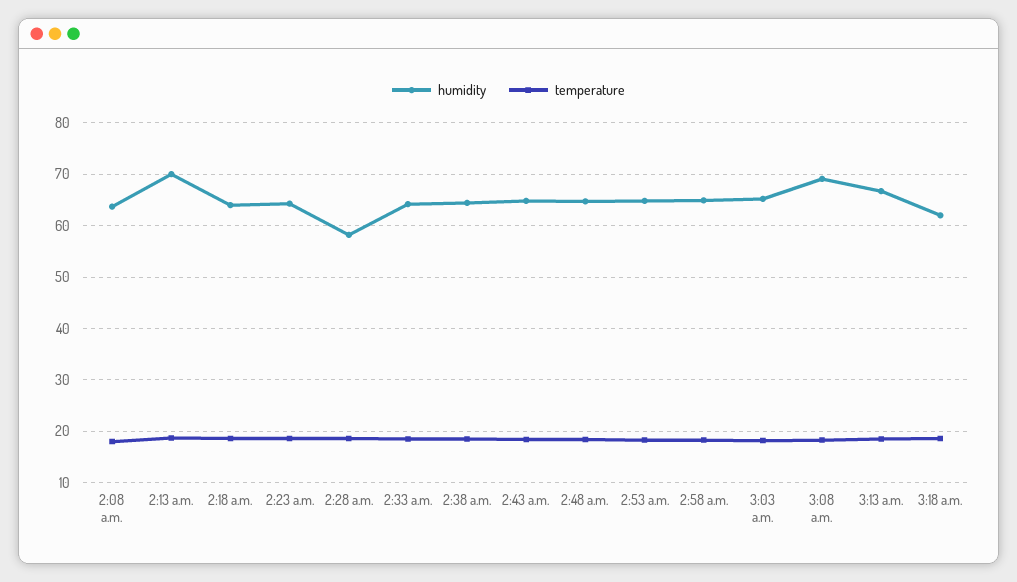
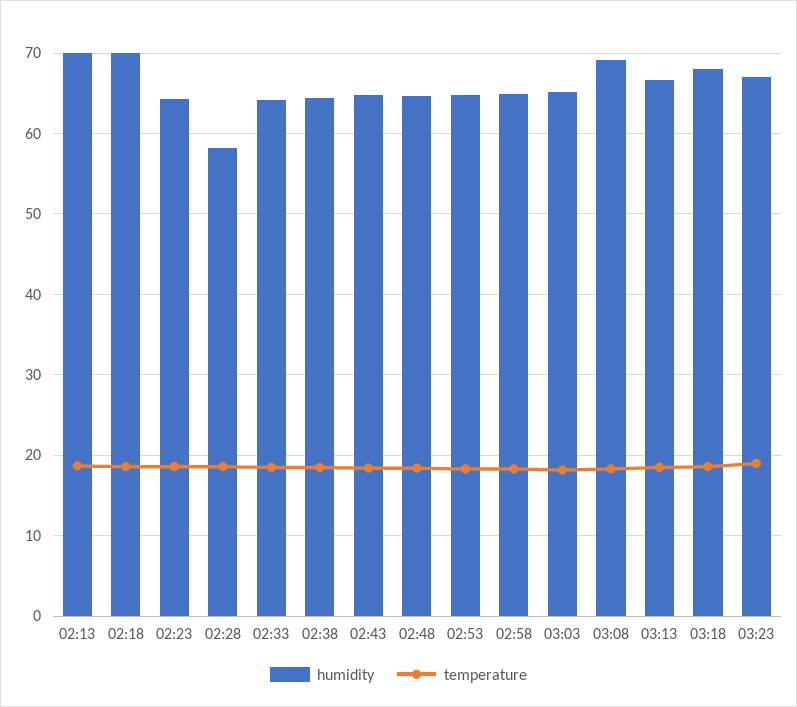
humidity, 2:08 a.m.: 64 -> none
temperature, 2:08 a.m.: 18 -> none
humidity, 2:18 a.m.: 64 -> 70
humidity, 3:18 a.m.: 62 -> 68
humidity, 03:23: none -> 67
temperature, 03:23: none -> 19

